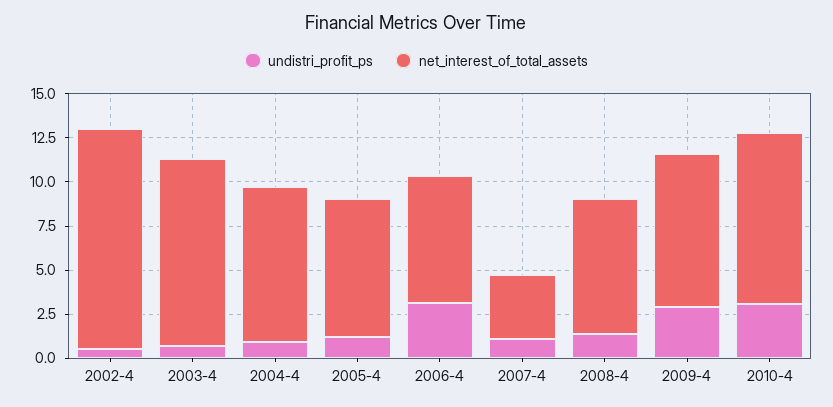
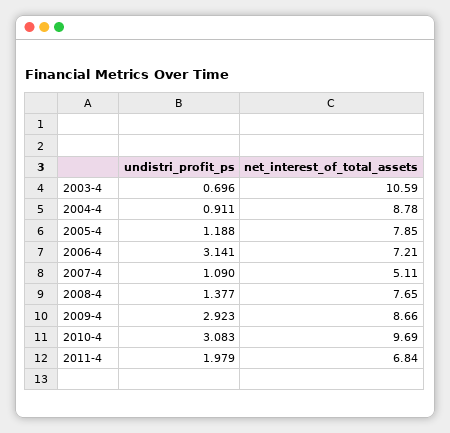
undistri_profit_ps, 2002-4: 0.5 -> none
net_interest_of_total_assets, 2002-4: 12.5 -> none
net_interest_of_total_assets, 2007-4: 3.5 -> 5.11
undistri_profit_ps, 2011-4: none -> 1.979
net_interest_of_total_assets, 2011-4: none -> 6.84

